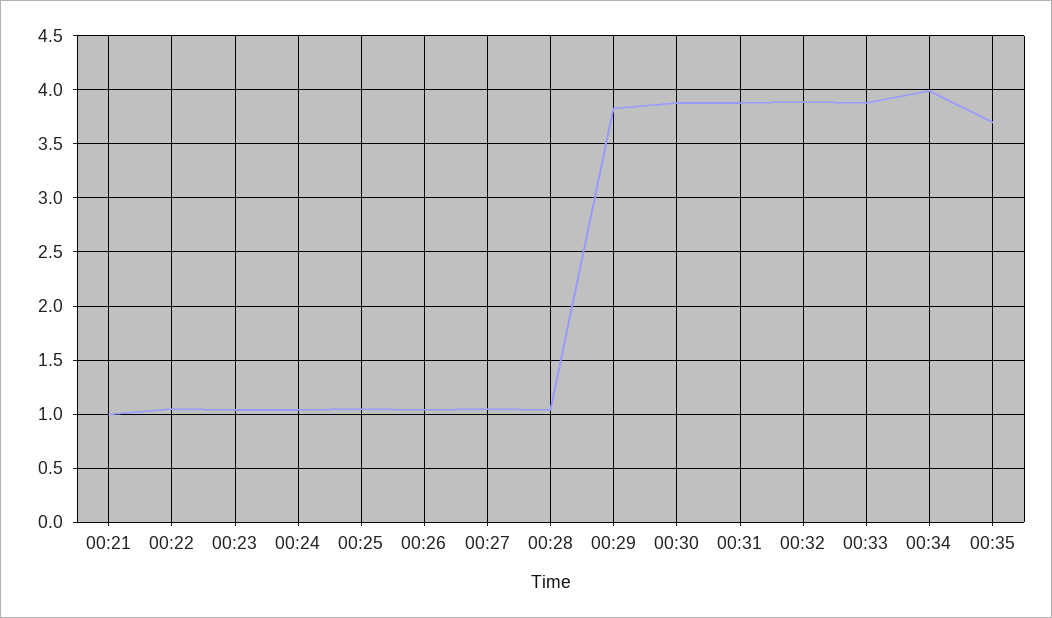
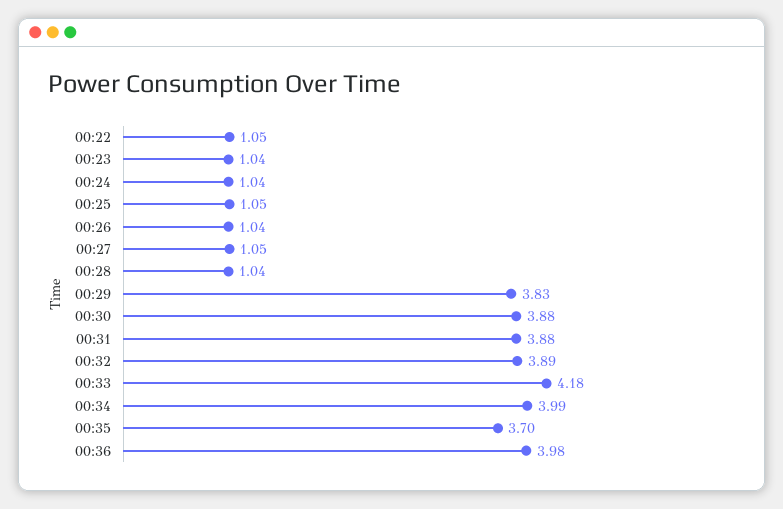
00:21: 1 -> none
00:33: 3.9 -> 4.18
00:36: none -> 3.98

